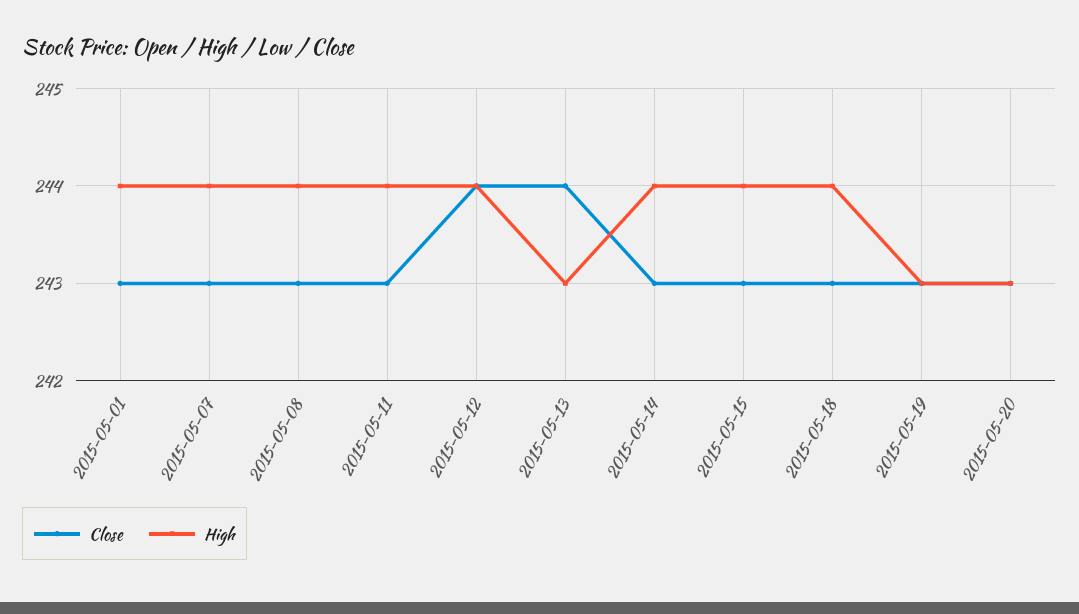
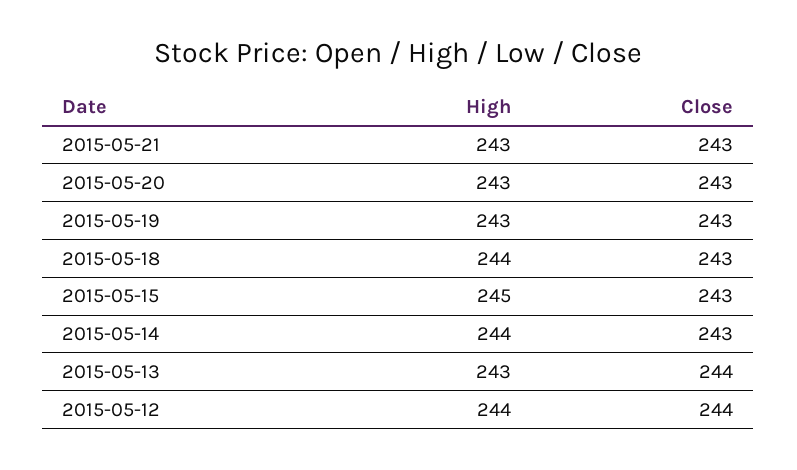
Close, 2015-05-01: 243 -> none
High, 2015-05-01: 244 -> none
Close, 2015-05-07: 243 -> none
High, 2015-05-07: 244 -> none
Close, 2015-05-08: 243 -> none
High, 2015-05-08: 244 -> none
Close, 2015-05-11: 243 -> none
High, 2015-05-11: 244 -> none
High, 2015-05-15: 244 -> 245
High, 2015-05-21: none -> 243
Close, 2015-05-21: none -> 243

